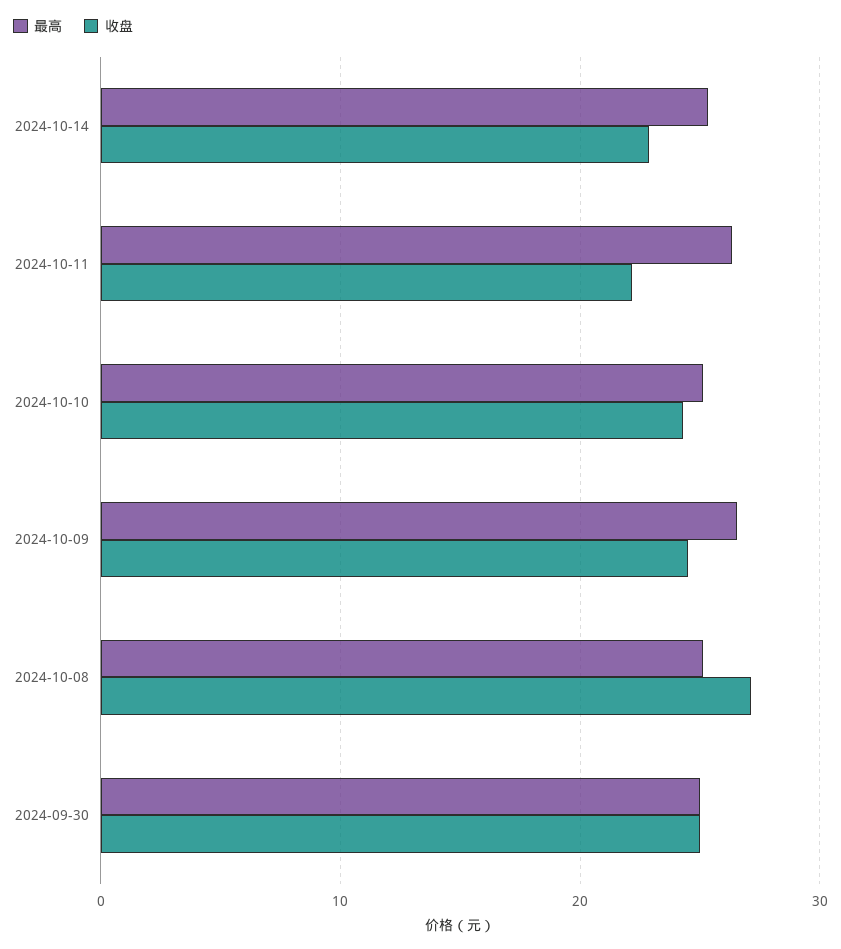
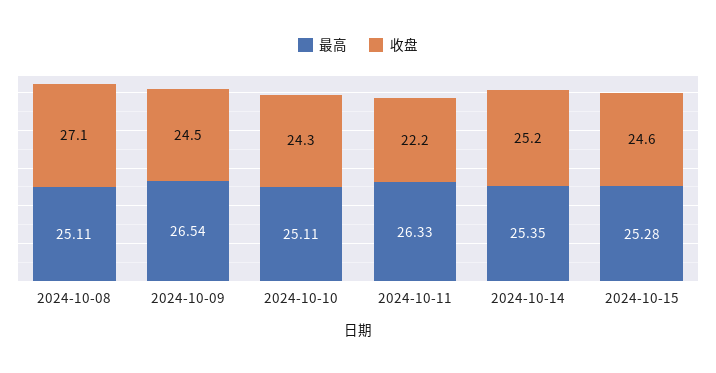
收盘, 2024-10-14: 23 -> 25.2
最高, 2024-09-30: 25 -> none
收盘, 2024-09-30: 25 -> none
最高, 2024-10-15: none -> 25.28
收盘, 2024-10-15: none -> 24.6

